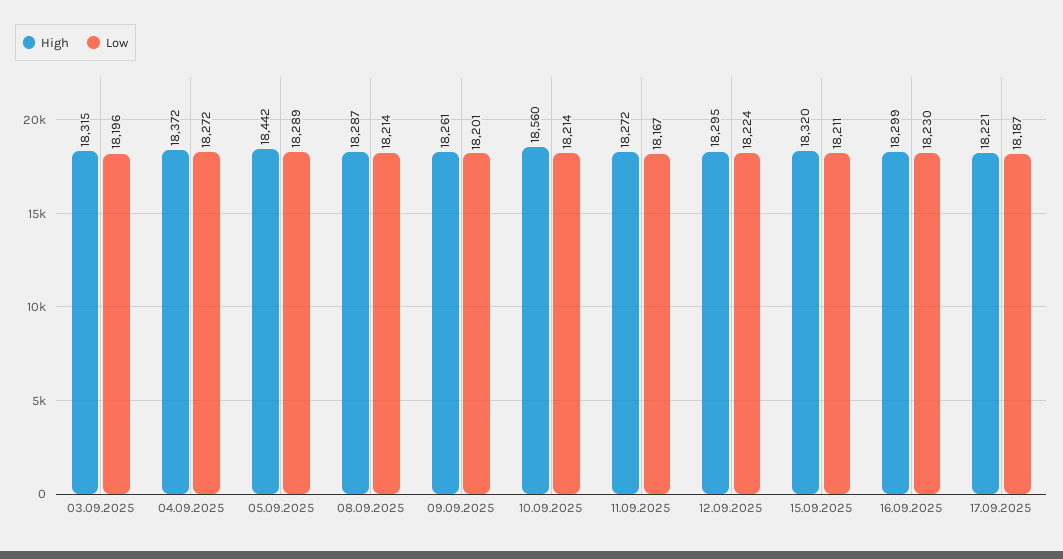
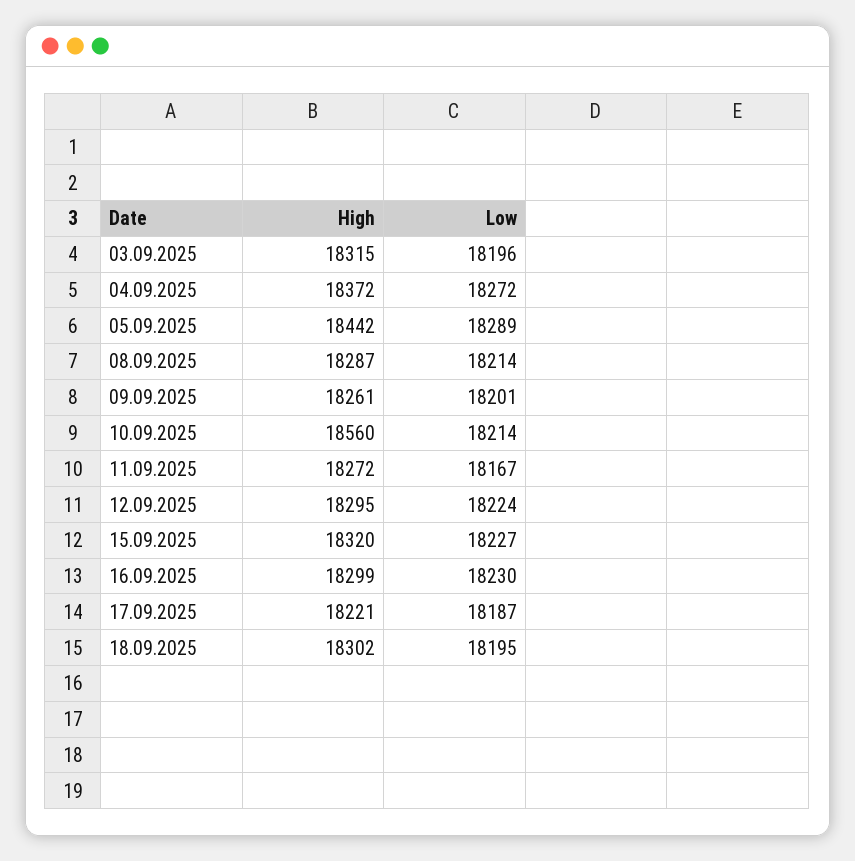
Low, 15.09.2025: 18211 -> 18227
High, 18.09.2025: none -> 18302
Low, 18.09.2025: none -> 18195

